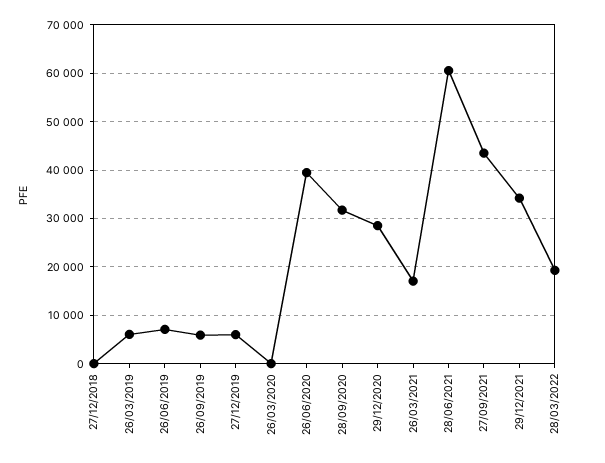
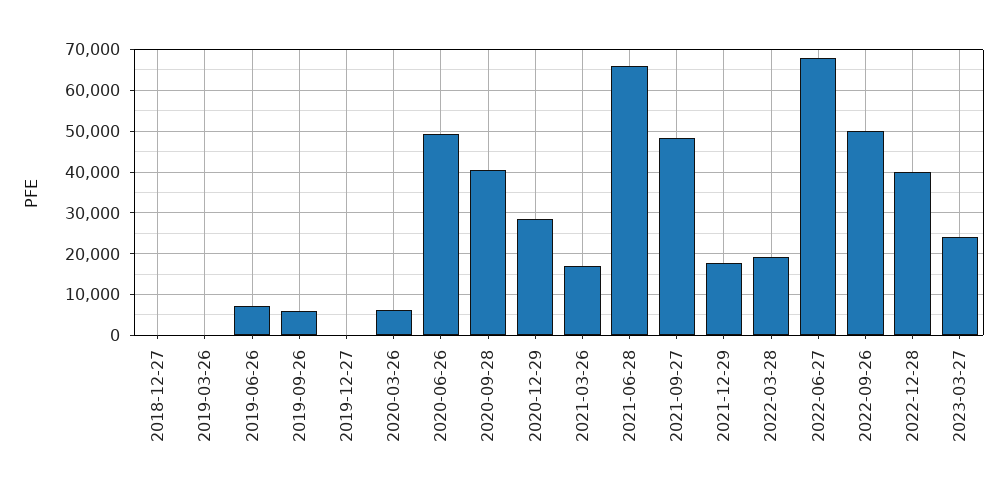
26/03/2019: 6000 -> 0
27/12/2019: 6000 -> 0
26/03/2020: 0 -> 6000
26/06/2020: 40000 -> 50000
28/09/2020: 32000 -> 40000
28/06/2021: 60000 -> 66000
27/09/2021: 44000 -> 48000
29/12/2021: 34000 -> 18000
2022-06-27: none -> 68000
2022-09-26: none -> 50000
2022-12-28: none -> 40000
2023-03-27: none -> 24000

